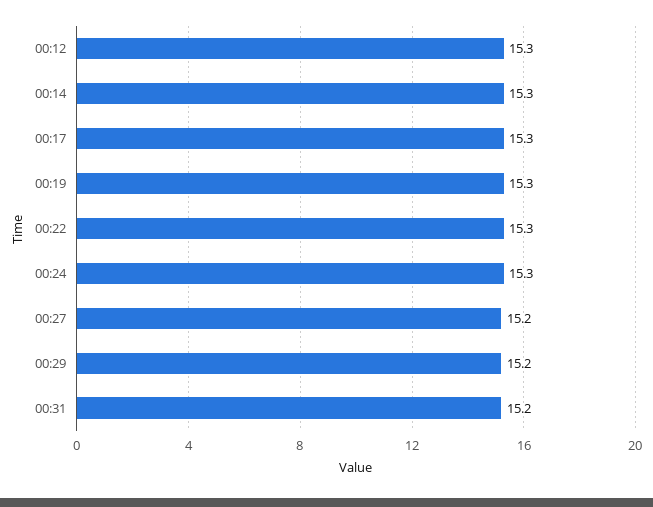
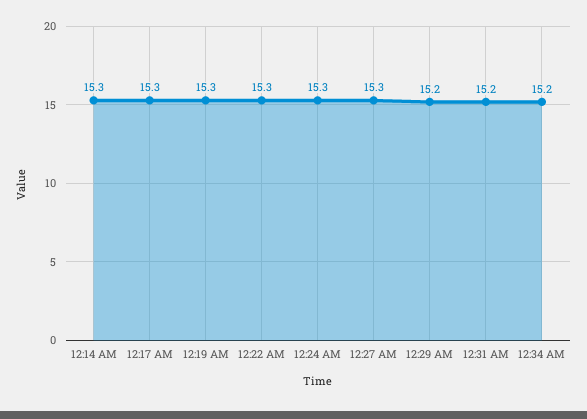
00:12: 15.3 -> none
00:27: 15.2 -> 15.3
12:34 AM: none -> 15.2

